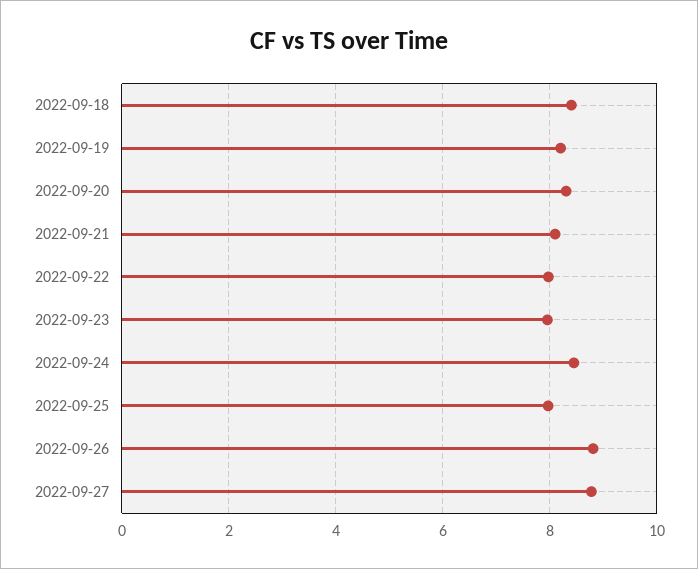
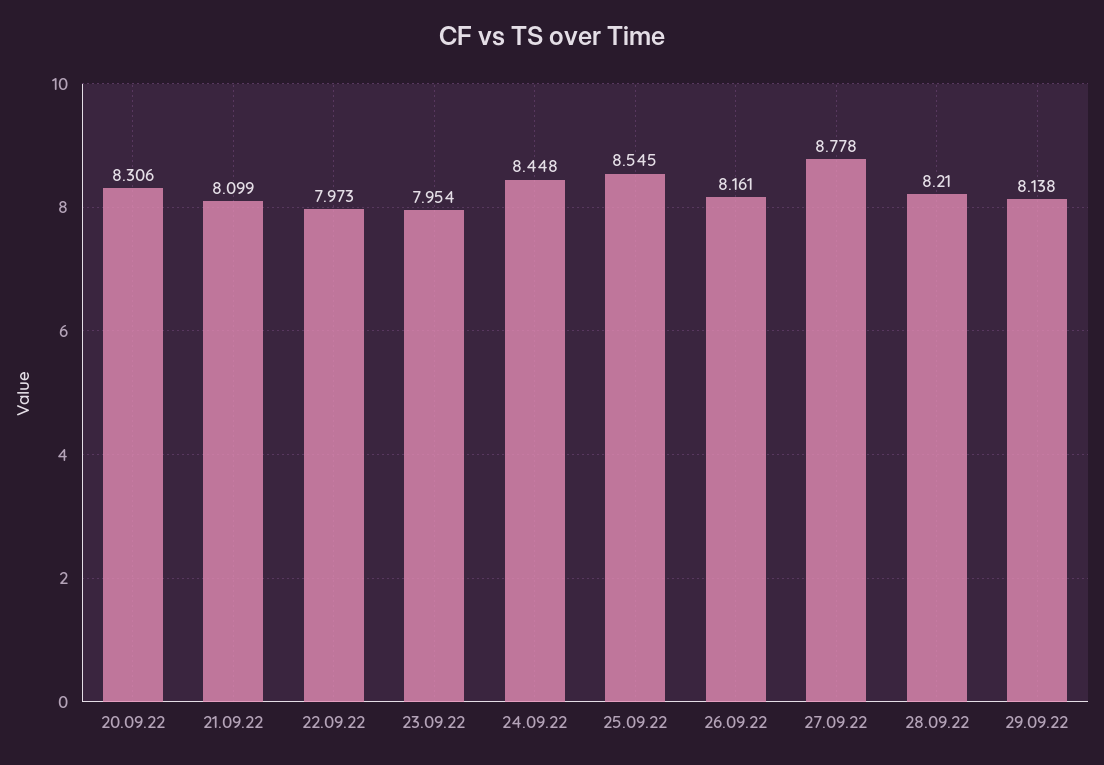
2022-09-18: 8.4 -> none
2022-09-19: 8.2 -> none
2022-09-25: 8 -> 8.545
2022-09-26: 8.8 -> 8.161
28.09.22: none -> 8.21
29.09.22: none -> 8.138

